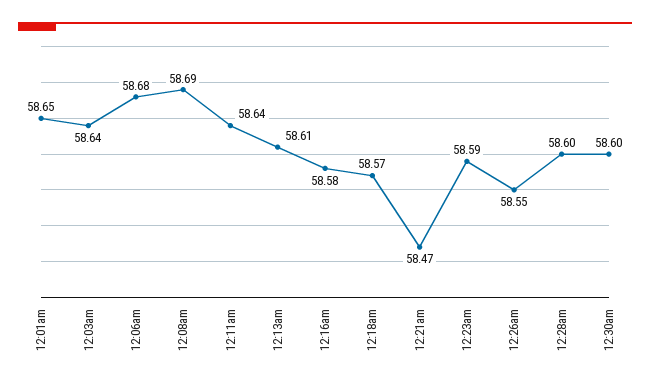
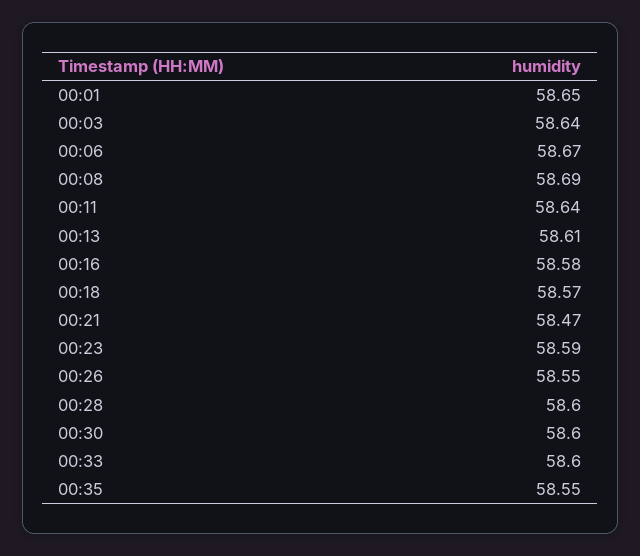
12:06am: 58.68 -> 58.67
00:33: none -> 58.6
00:35: none -> 58.55

